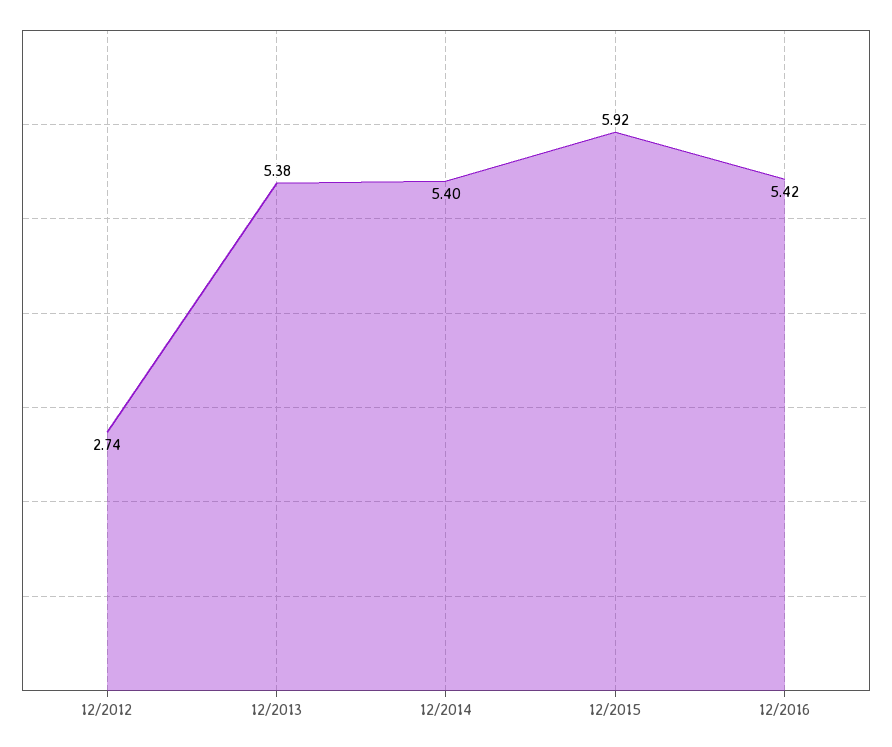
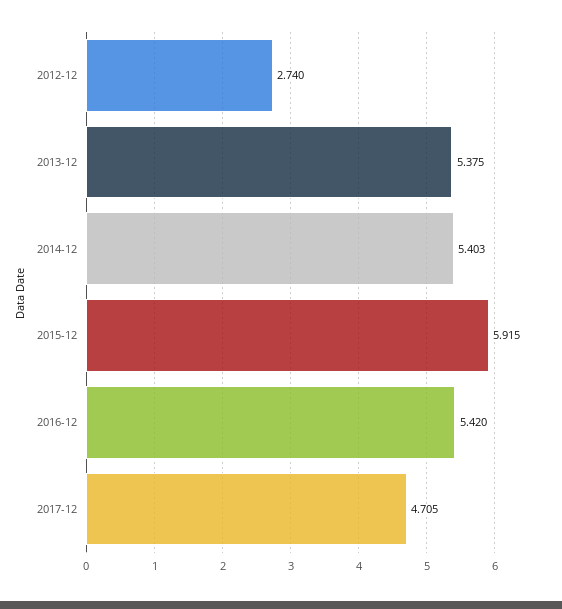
2017-12: none -> 4.705

